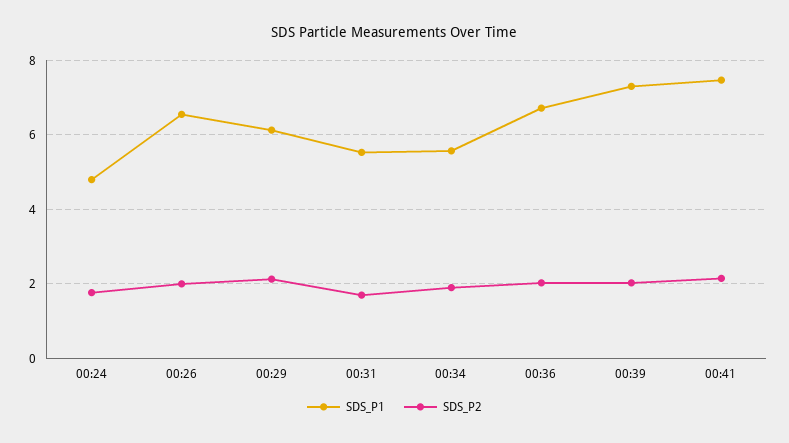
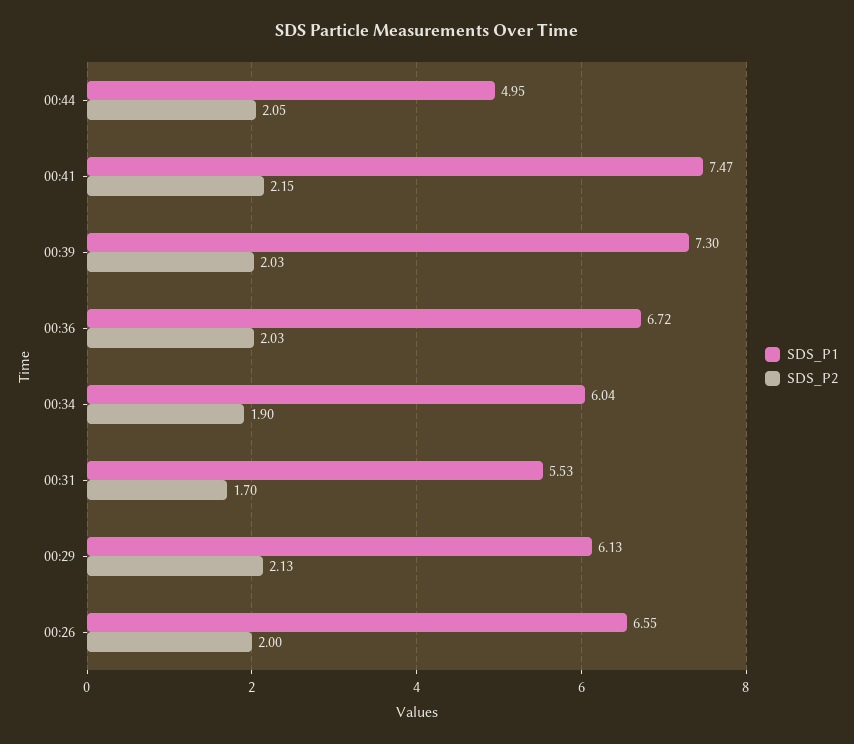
SDS_P1, 00:24: 4.8 -> none
SDS_P2, 00:24: 1.8 -> none
SDS_P1, 00:34: 5.6 -> 6.04
SDS_P1, 00:44: none -> 4.95
SDS_P2, 00:44: none -> 2.05

